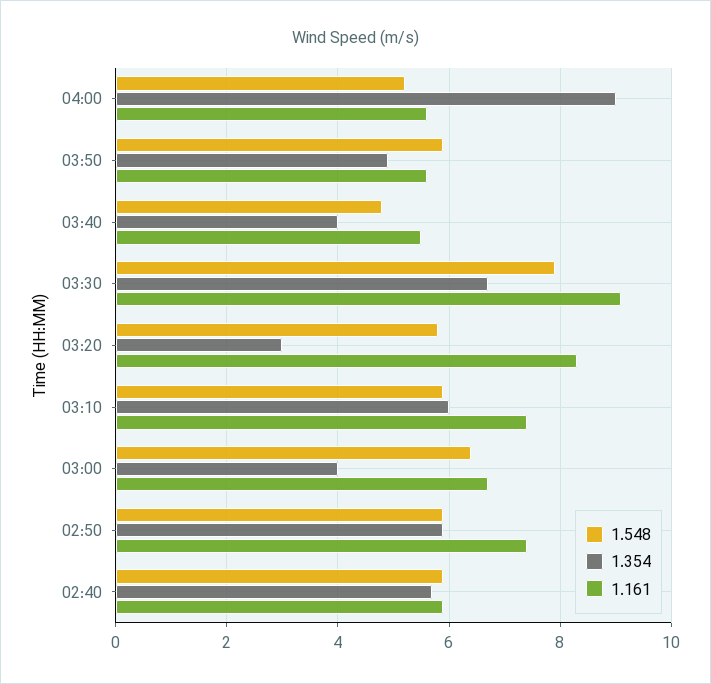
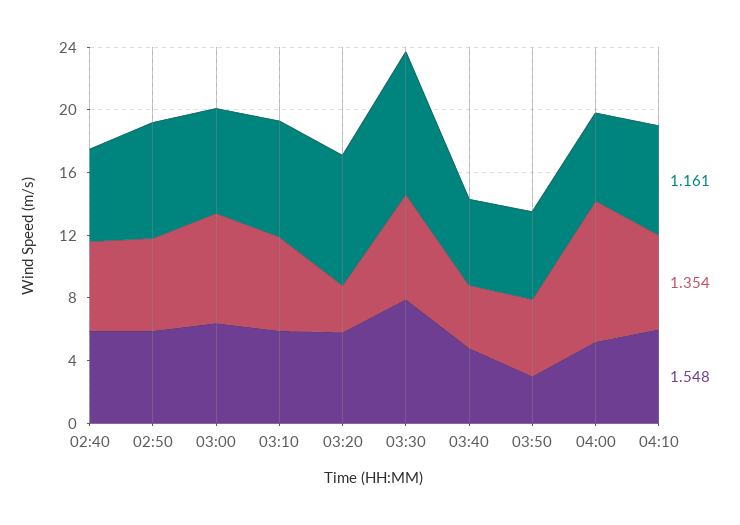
1.548, 03:50: 6 -> 3
1.354, 03:00: 4 -> 7
1.161, 04:10: none -> 7
1.354, 04:10: none -> 6
1.548, 04:10: none -> 6

